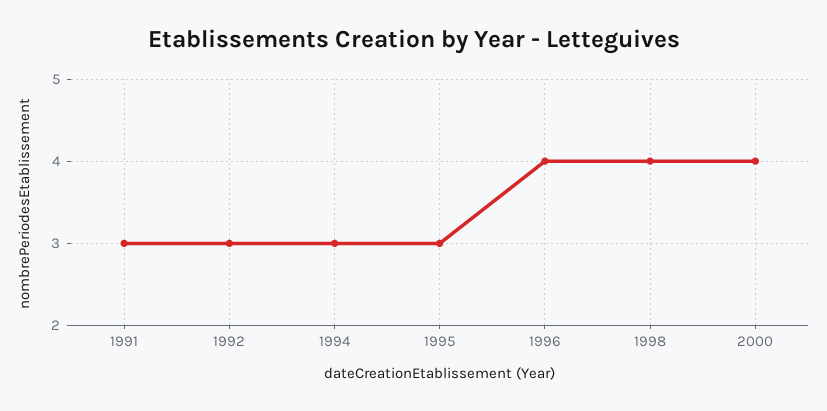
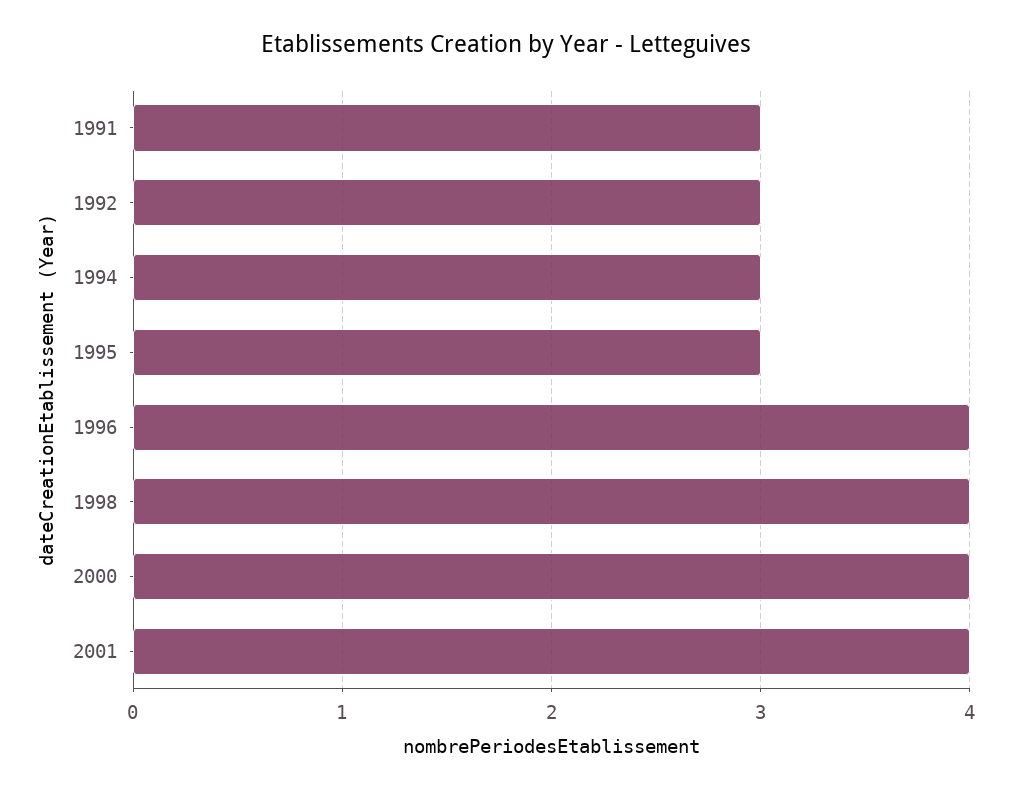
2001: none -> 4

